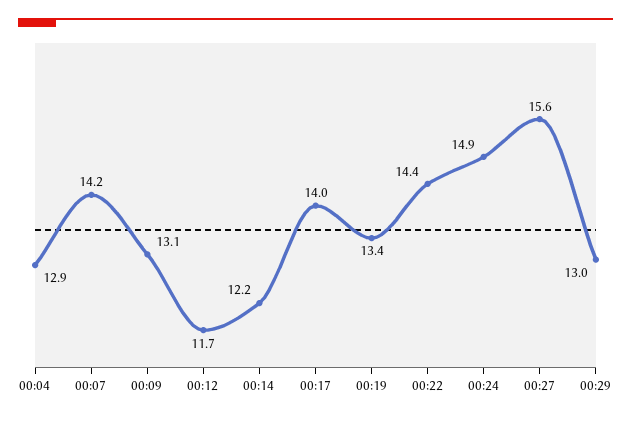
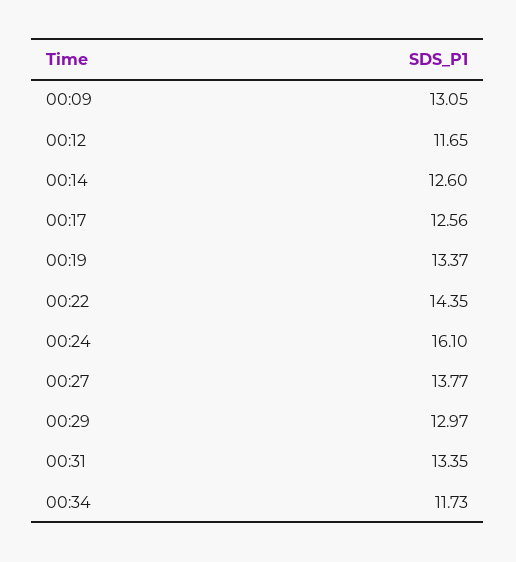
00:04: 12.9 -> none
00:07: 14.2 -> none
00:14: 12.2 -> 12.6
00:17: 14 -> 12.56
00:24: 14.9 -> 16.1
00:27: 15.6 -> 13.77
00:31: none -> 13.35
00:34: none -> 11.73

